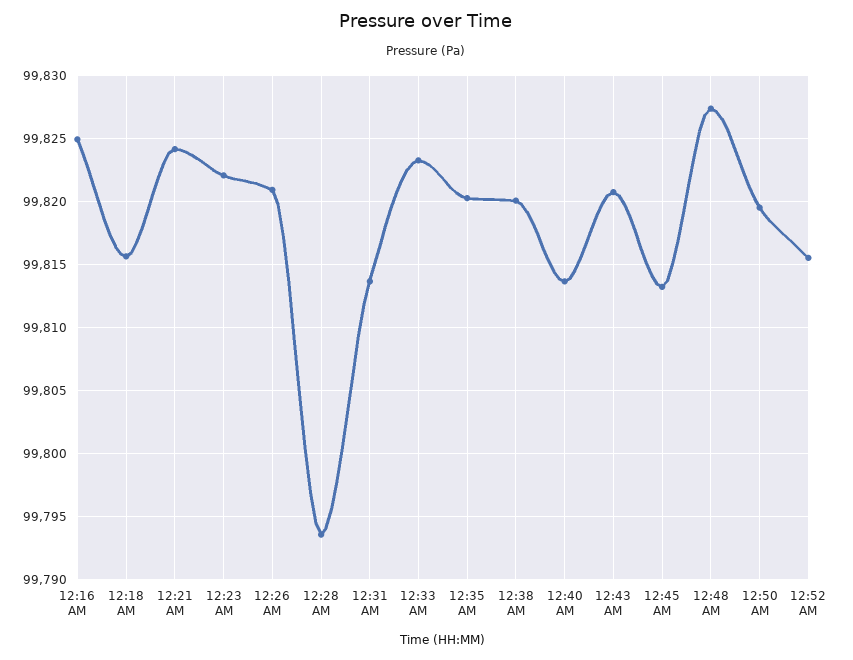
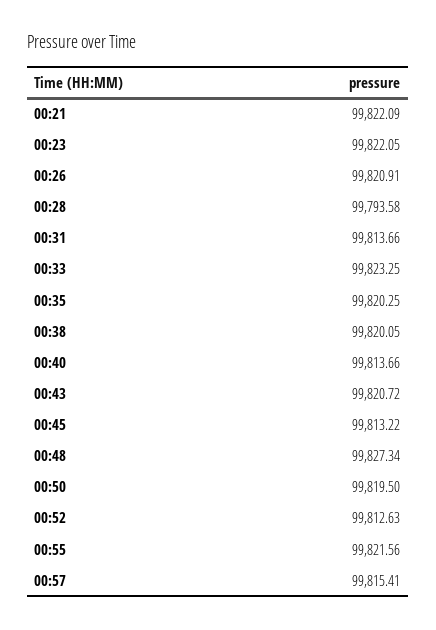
12:16 AM: 99825 -> none
12:18 AM: 99815.5 -> none
12:21 AM: 99824 -> 99822.09
12:52 AM: 99815.5 -> 99812.63
00:55: none -> 99821.56
00:57: none -> 99815.41

